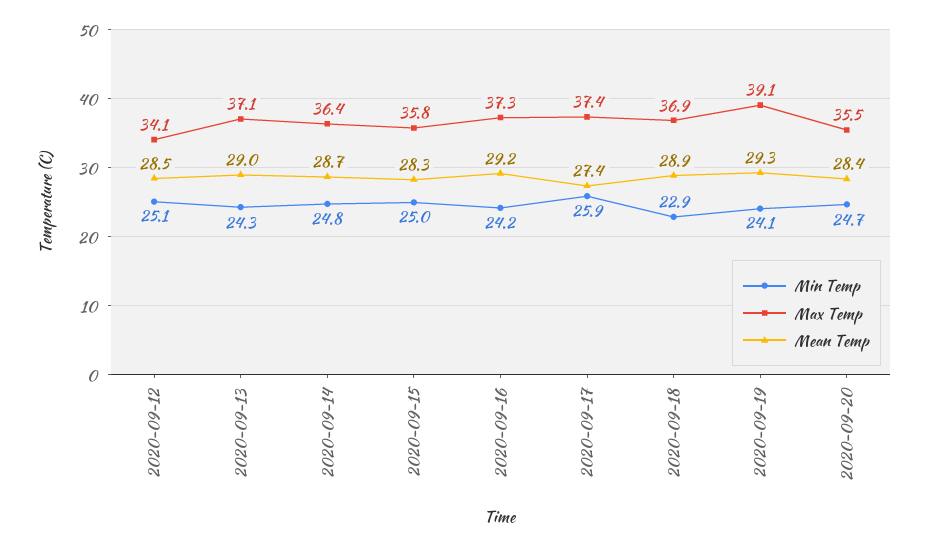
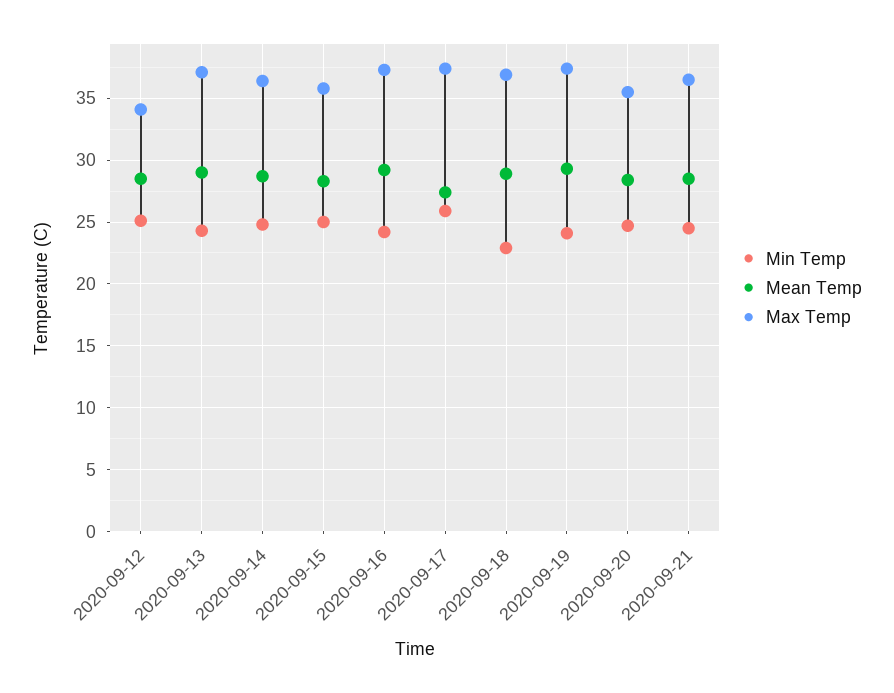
Max Temp, 2020-09-19: 39.1 -> 37.5
Min Temp, 2020-09-21: none -> 24.5
Mean Temp, 2020-09-21: none -> 28.5
Max Temp, 2020-09-21: none -> 36.5

